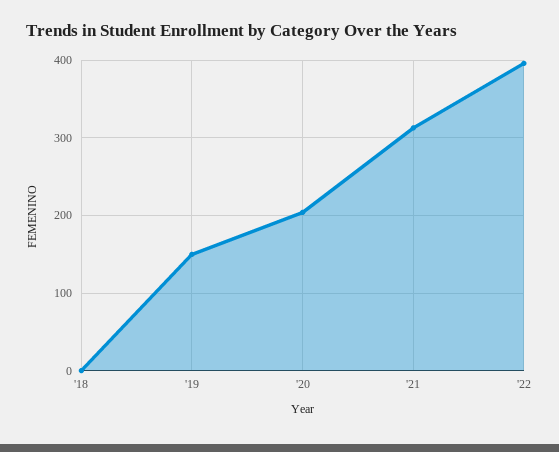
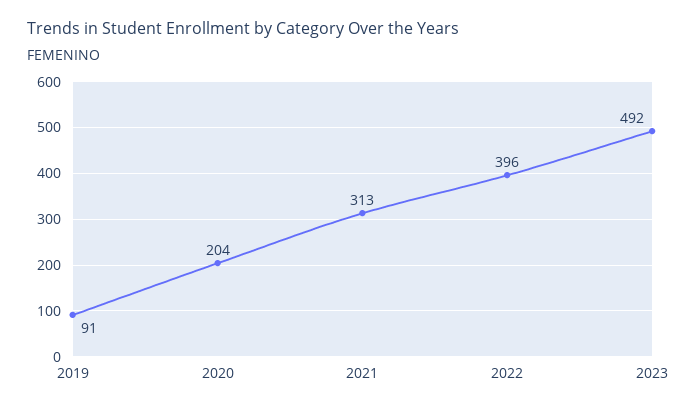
'18: 0 -> none
'19: 150 -> 91
2023: none -> 492

